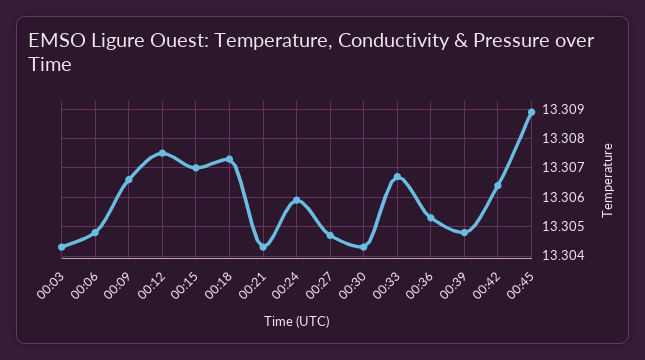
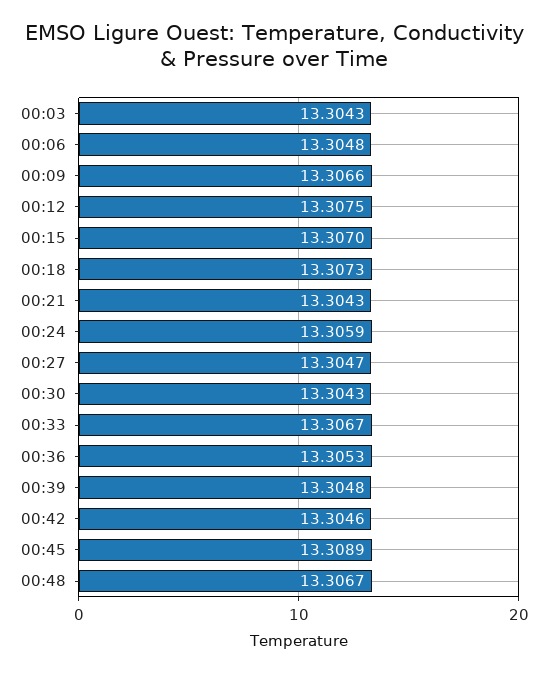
00:42: 13.3065 -> 13.3046
00:48: none -> 13.3067

